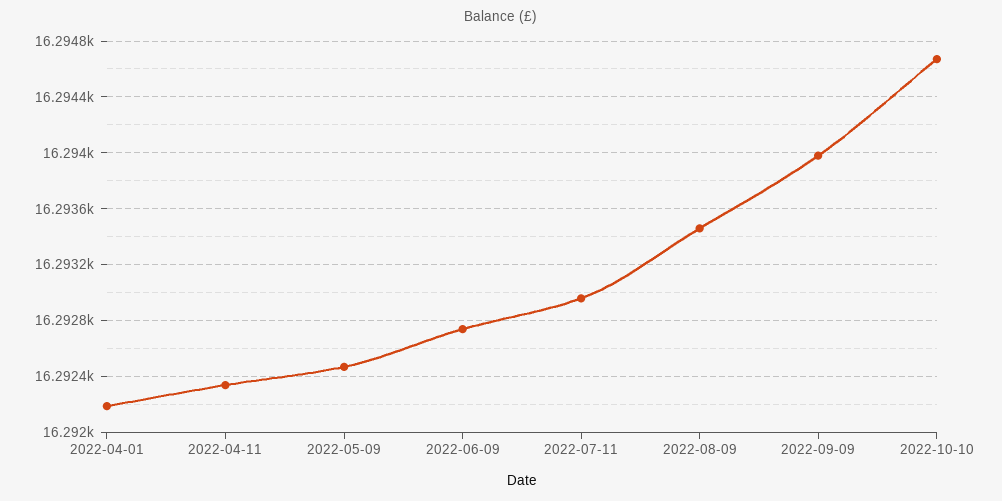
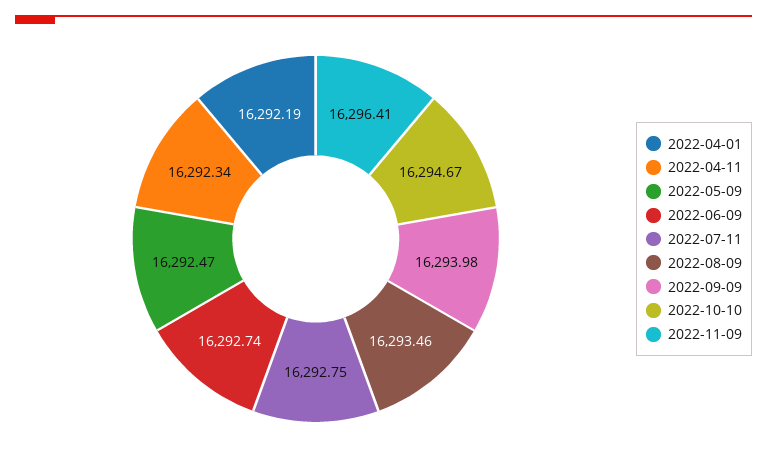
2022-07-11: 16292.95 -> 16292.75
2022-11-09: none -> 16296.41

